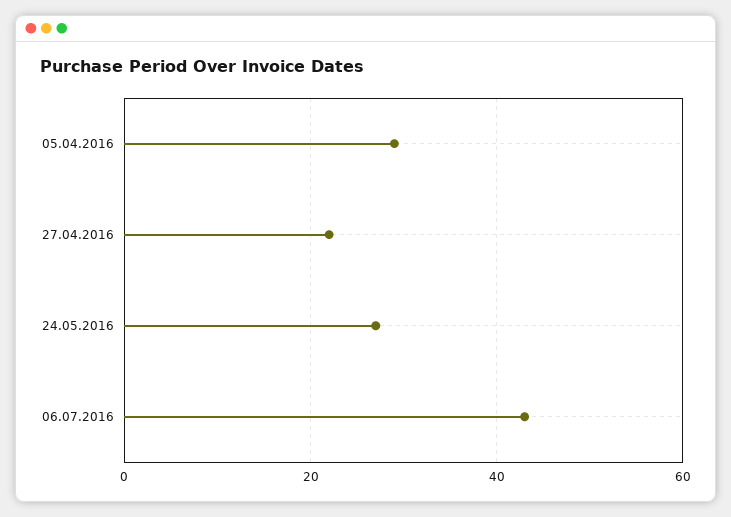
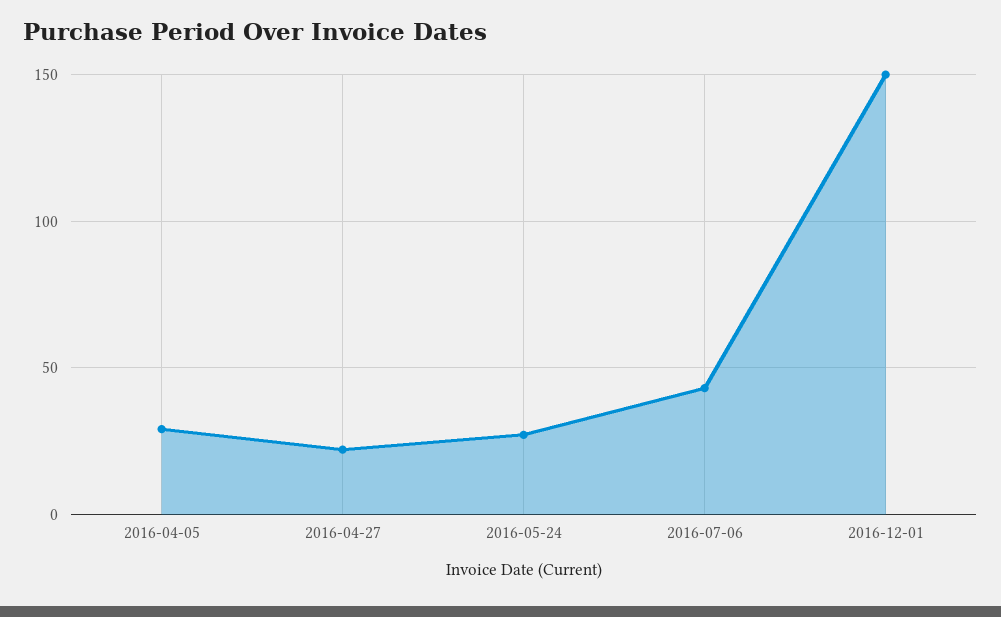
2016-12-01: none -> 150

